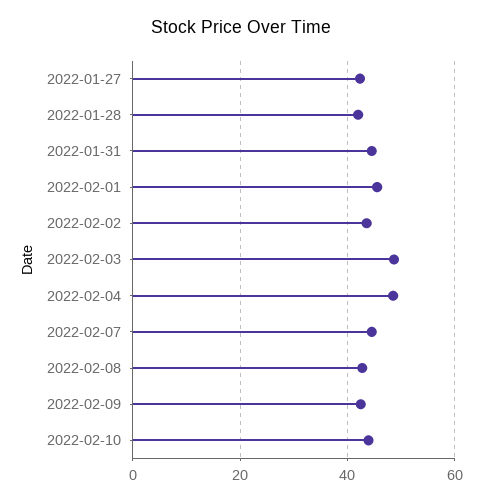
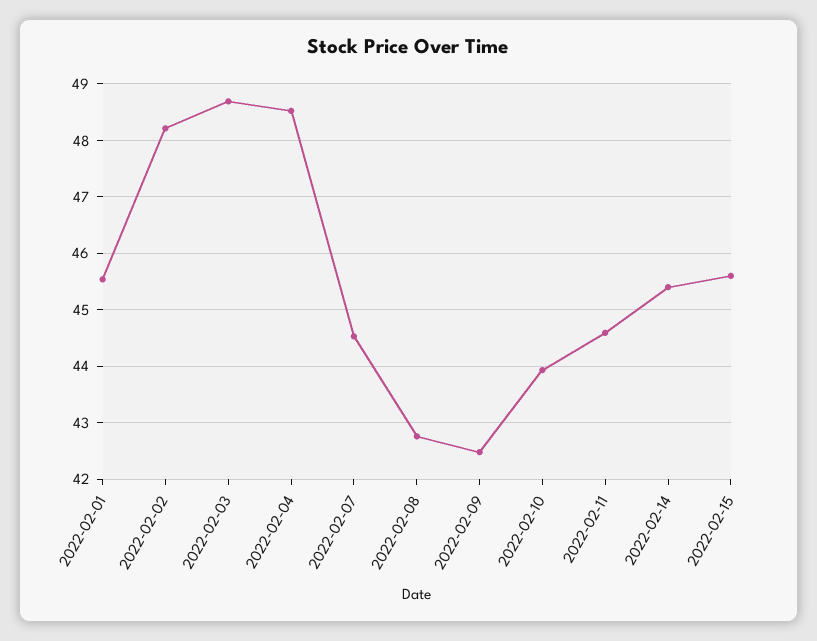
2022-01-27: 42 -> none
2022-01-28: 42 -> none
2022-01-31: 44 -> none
2022-02-02: 44 -> 48.2
2022-02-11: none -> 44.6
2022-02-14: none -> 45.4
2022-02-15: none -> 45.6

